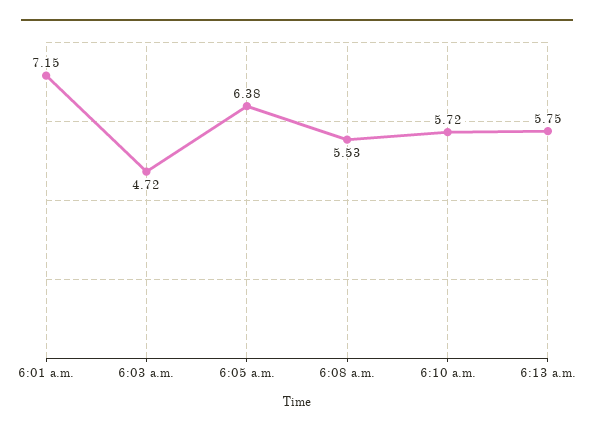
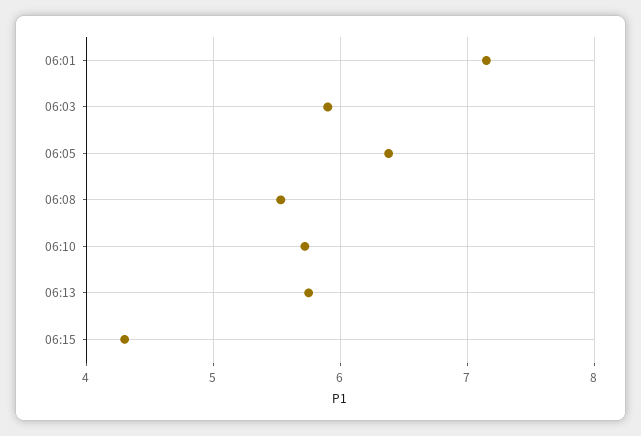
6:03 a.m.: 4.72 -> 5.9
06:15: none -> 4.3

